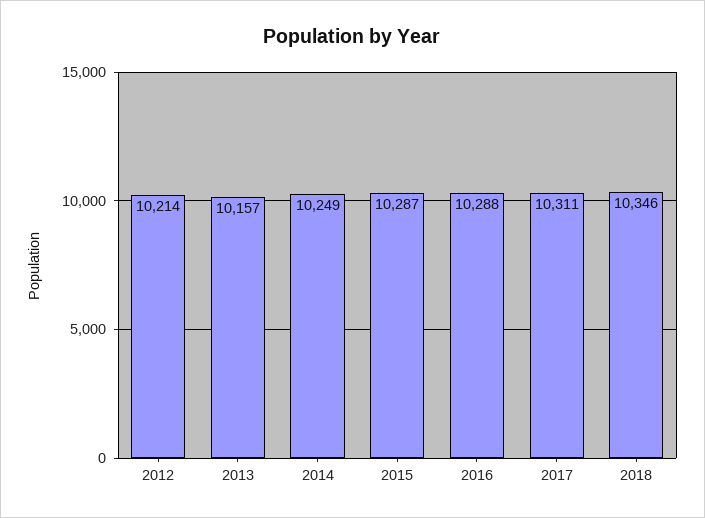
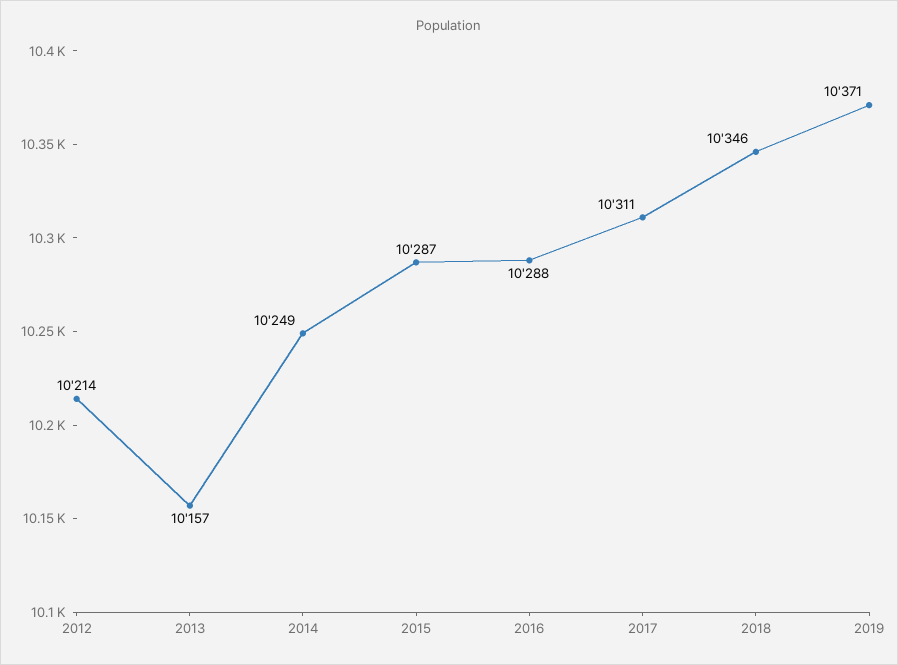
2019: none -> 10371

